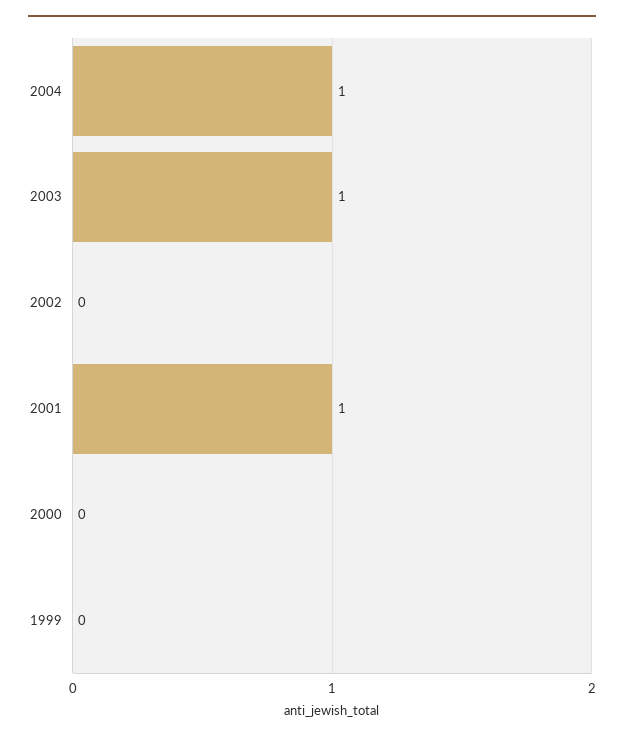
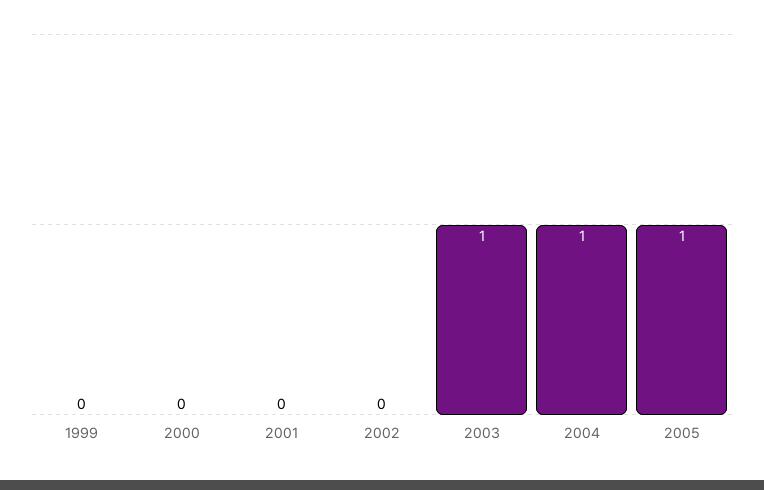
2001: 1 -> 0
2005: none -> 1

